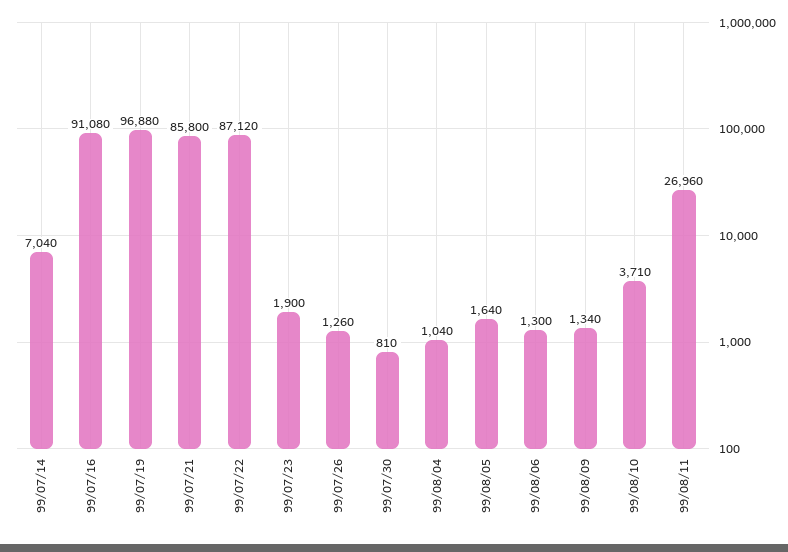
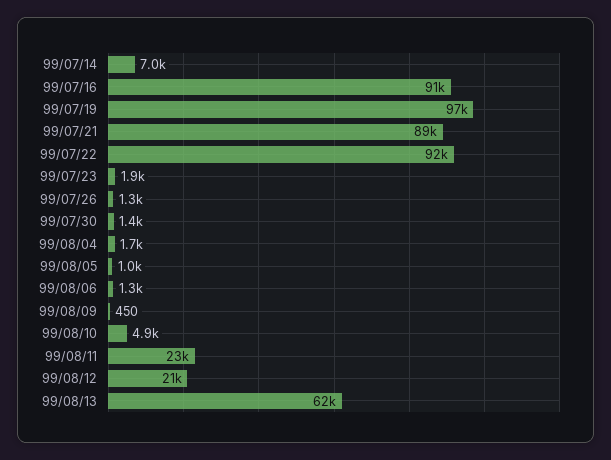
99/07/21: 85800 -> 89000
99/07/22: 87120 -> 92000
99/07/30: 810 -> 1400
99/08/04: 1040 -> 1700
99/08/05: 1640 -> 1000
99/08/09: 1340 -> 450
99/08/10: 3710 -> 4900
99/08/11: 26960 -> 23000
99/08/12: none -> 21000
99/08/13: none -> 62000

